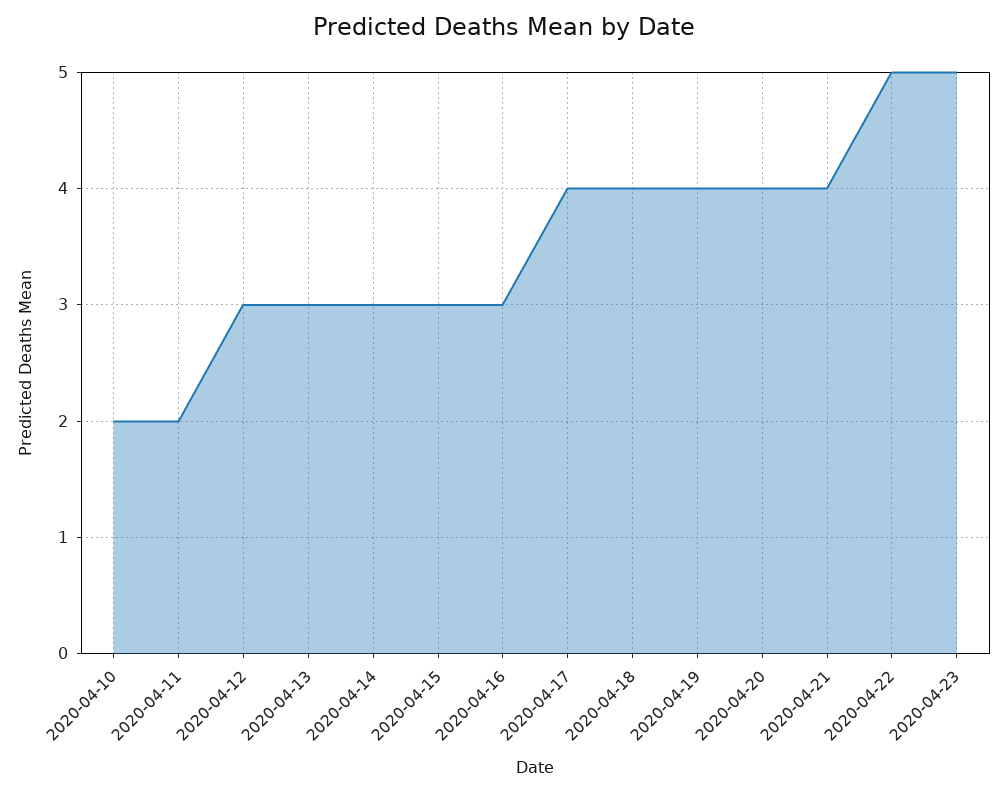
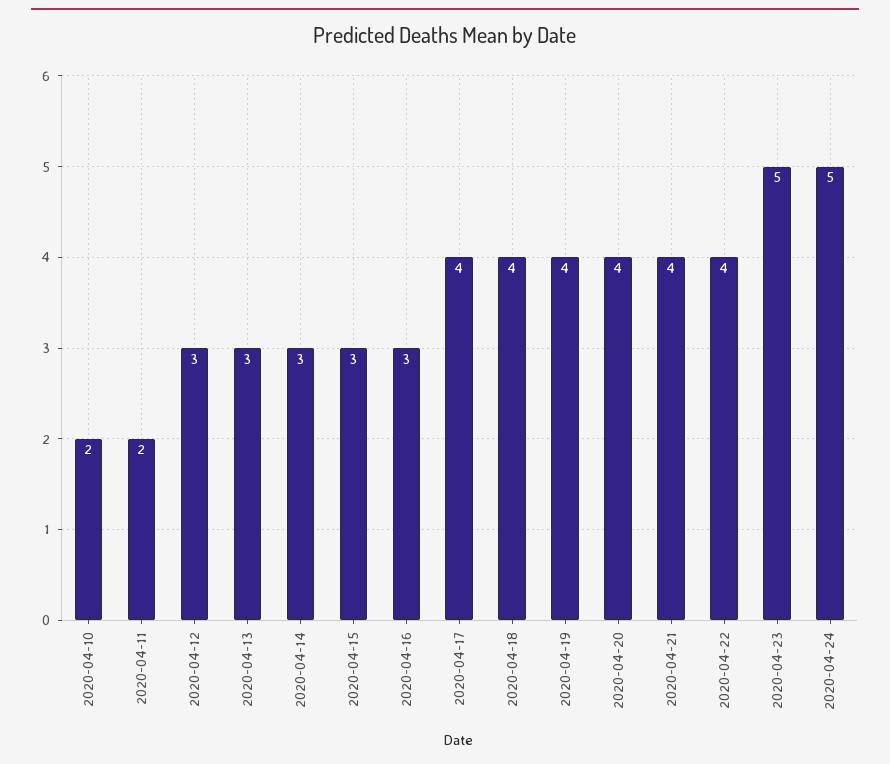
2020-04-22: 5 -> 4
2020-04-24: none -> 5

